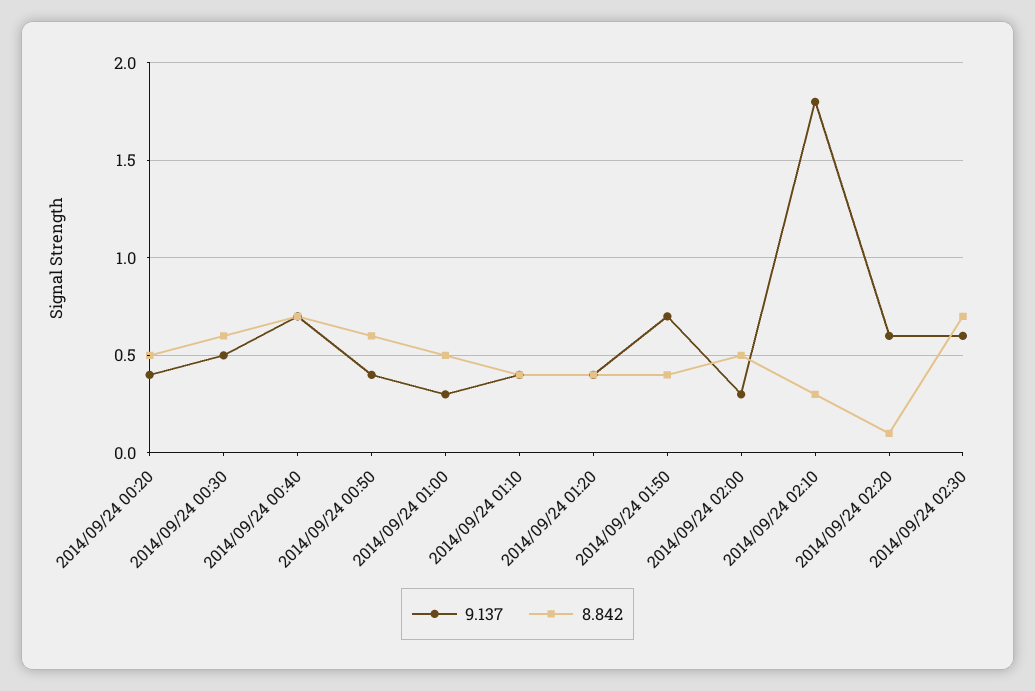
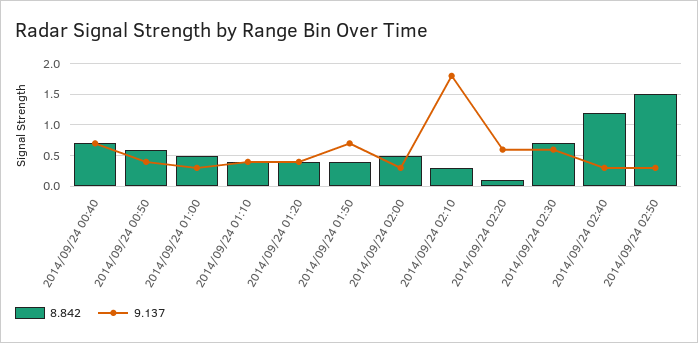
9.137, 2014/09/24 00:20: 0.4 -> none
8.842, 2014/09/24 00:20: 0.5 -> none
9.137, 2014/09/24 00:30: 0.5 -> none
8.842, 2014/09/24 00:30: 0.6 -> none
8.842, 2014/09/24 02:40: none -> 1.2
9.137, 2014/09/24 02:40: none -> 0.3
8.842, 2014/09/24 02:50: none -> 1.5
9.137, 2014/09/24 02:50: none -> 0.3

